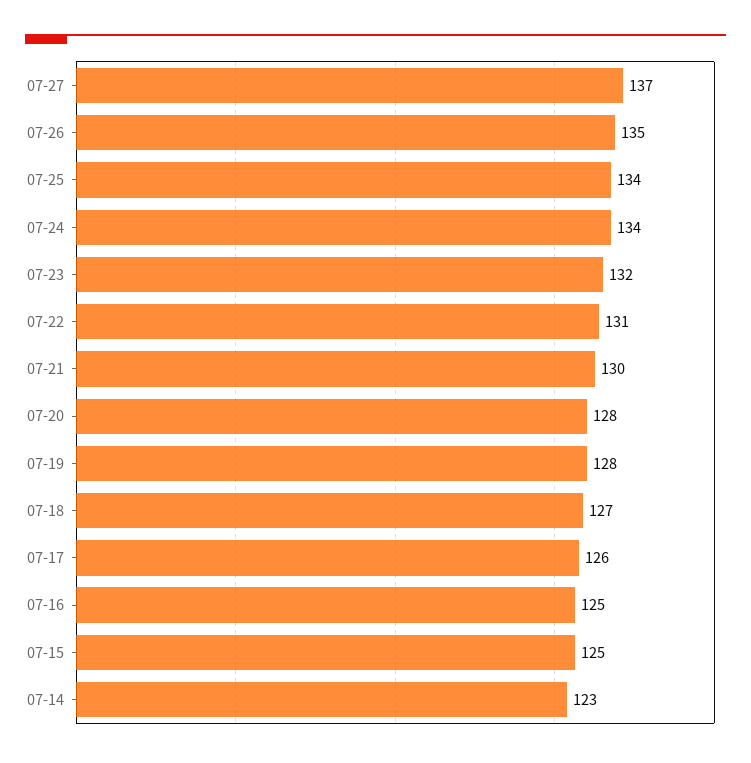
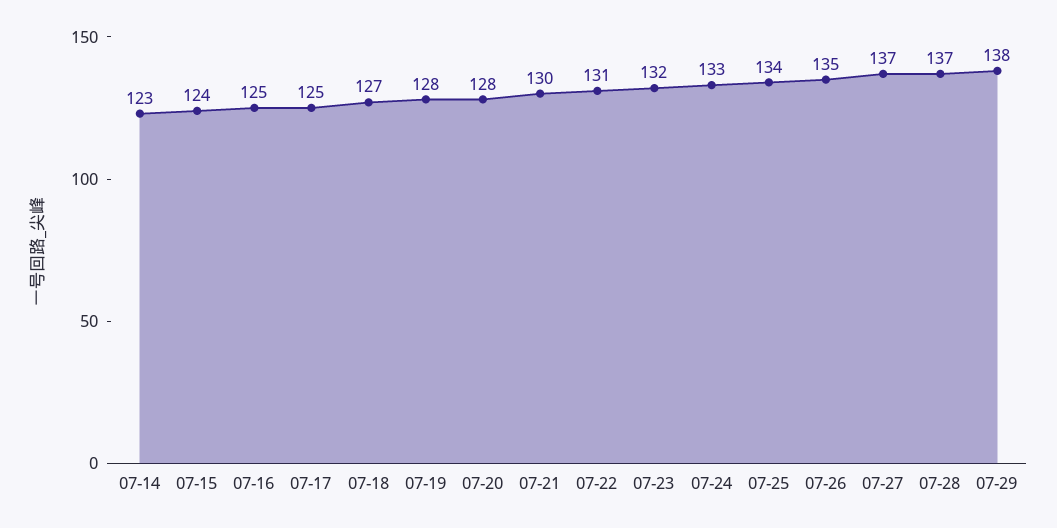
07-24: 134 -> 133
07-17: 126 -> 125
07-15: 125 -> 124
07-28: none -> 137
07-29: none -> 138

